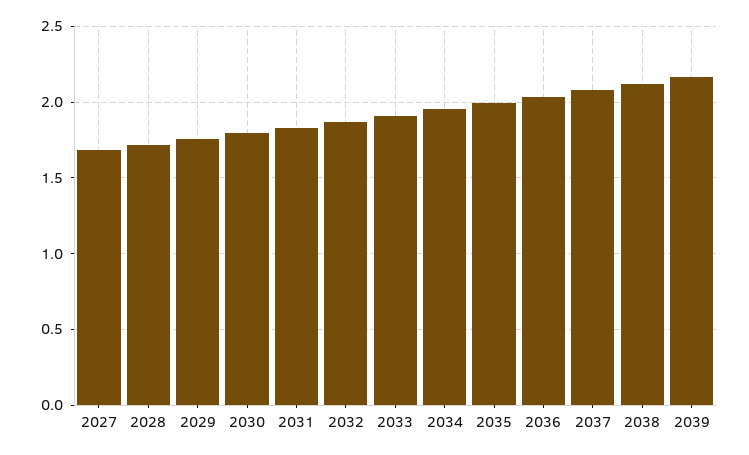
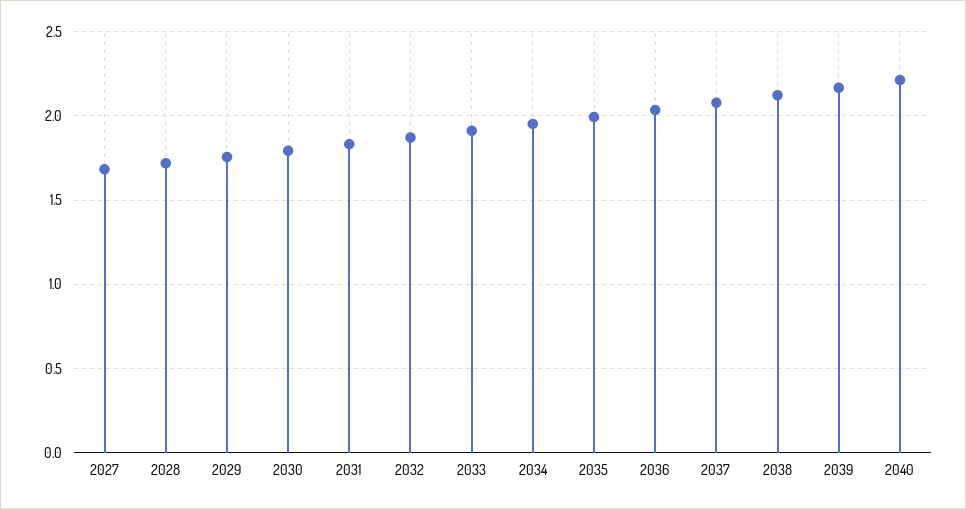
2040: none -> 2.2

